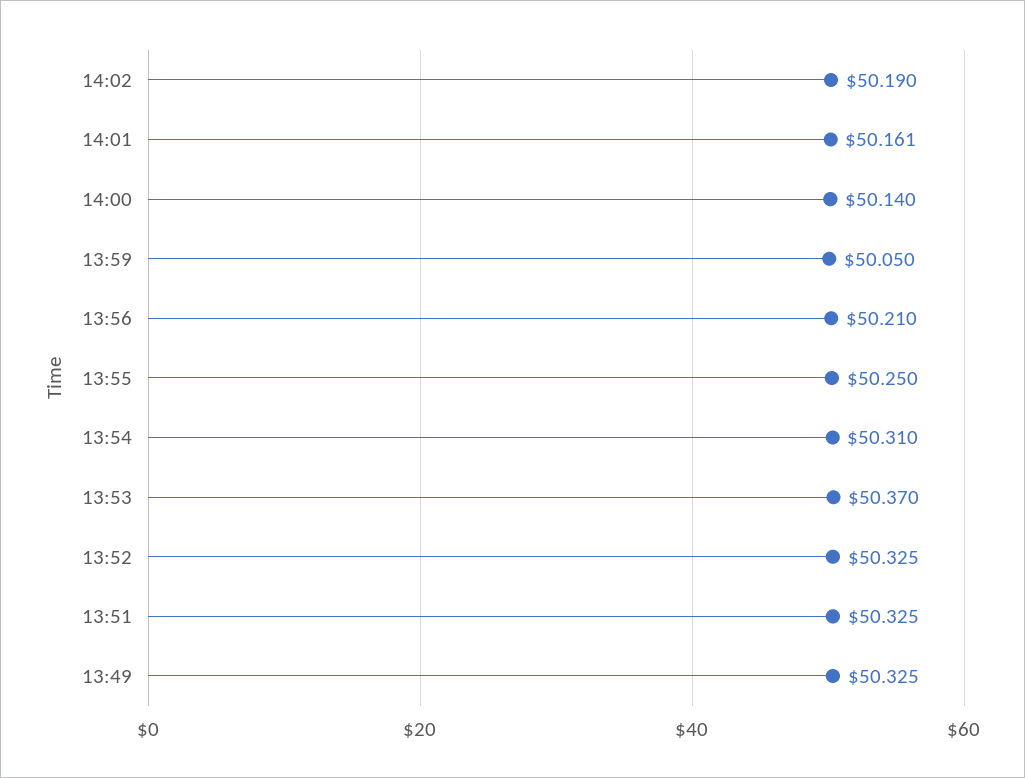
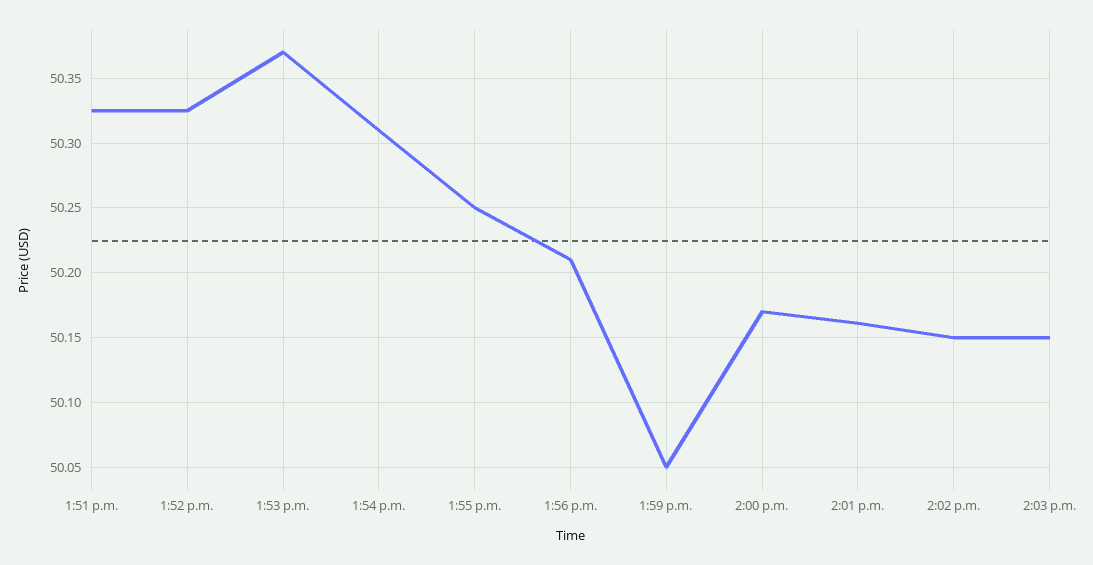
14:02: 50.19 -> 50.15
14:00: 50.14 -> 50.17
13:49: 50.325 -> none
2:03 p.m.: none -> 50.15

